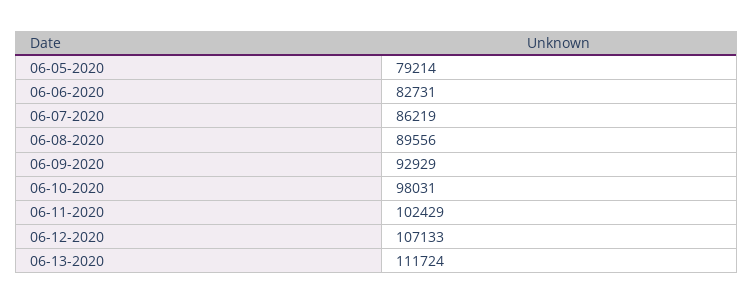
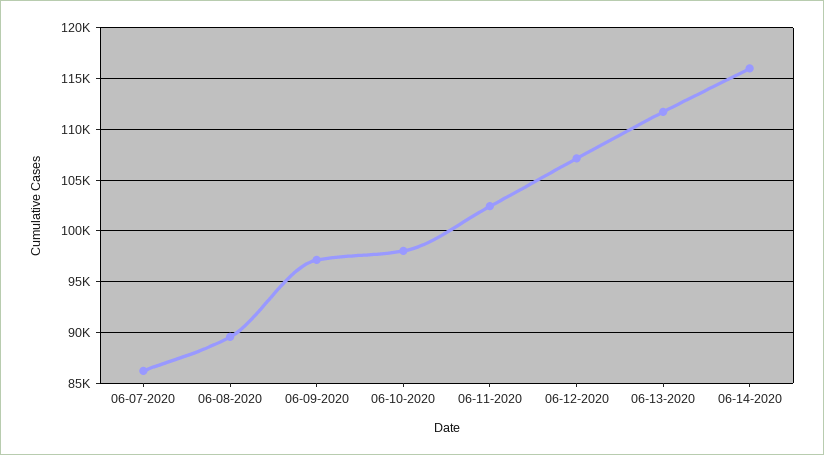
06-05-2020: 79214 -> none
06-06-2020: 82731 -> none
06-09-2020: 92929 -> 97000
06-14-2020: none -> 116000

